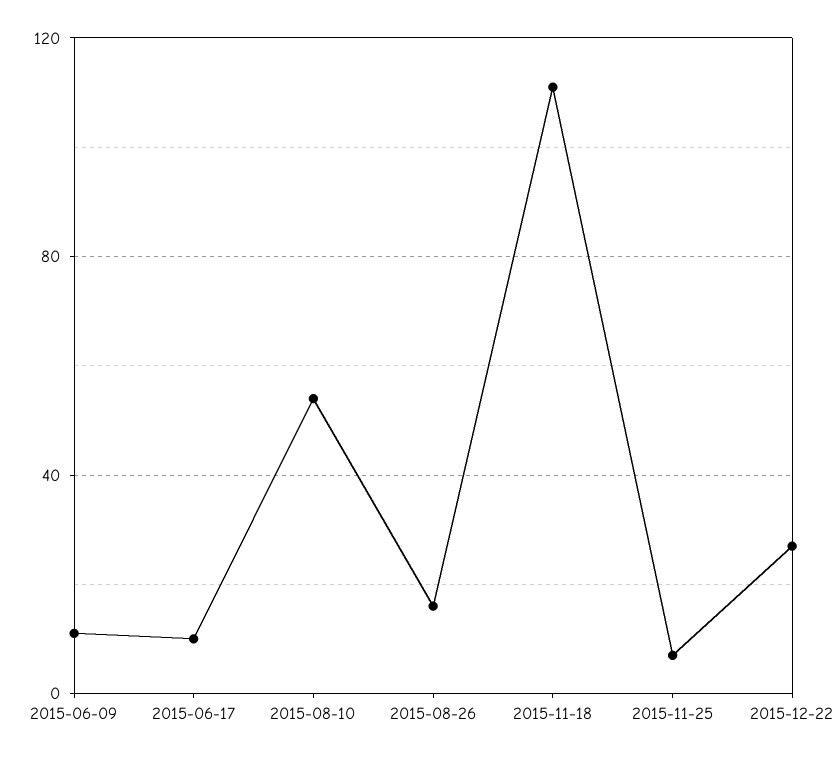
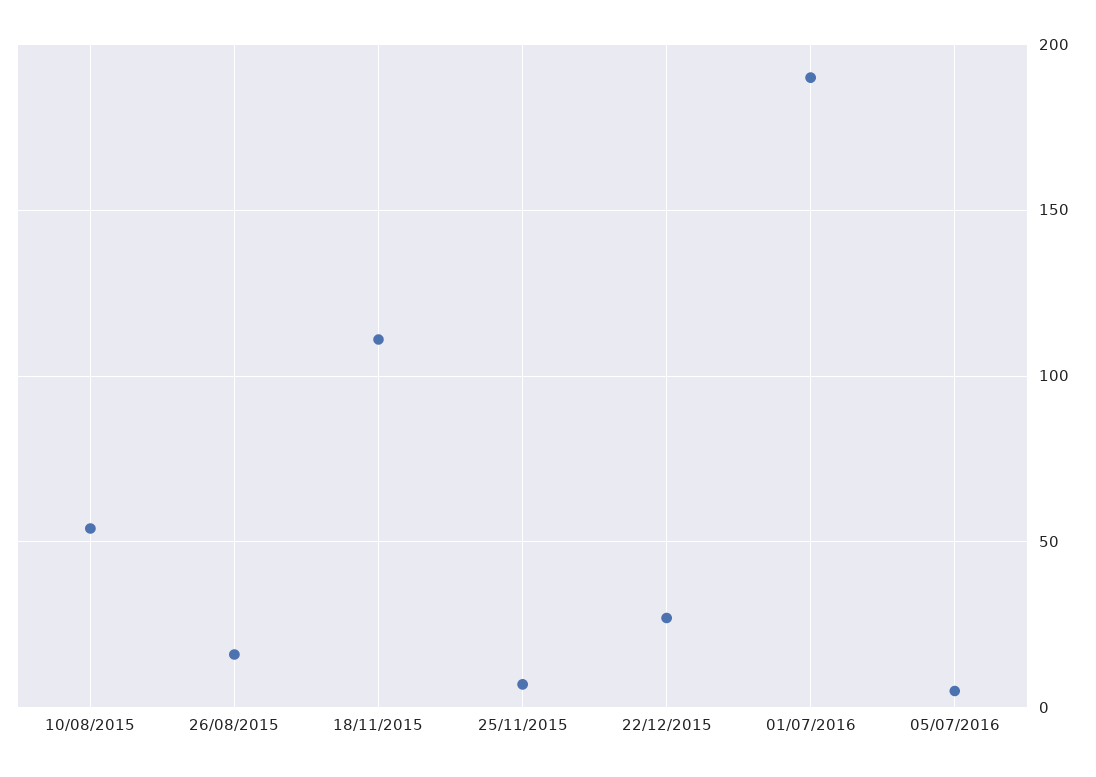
2015-06-09: 10 -> none
2015-06-17: 10 -> none
01/07/2016: none -> 190
05/07/2016: none -> 5

